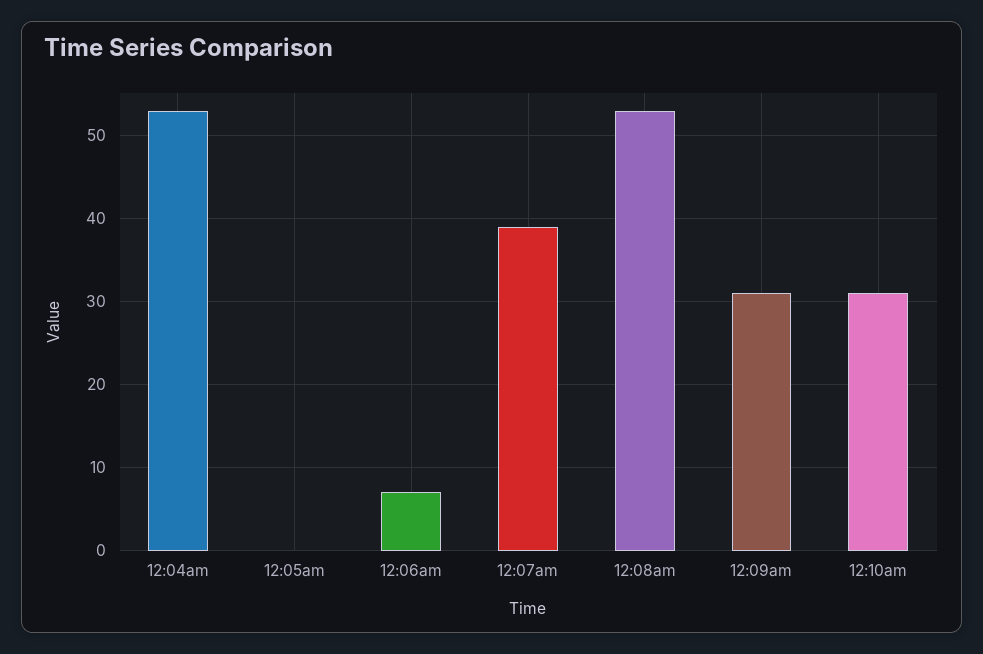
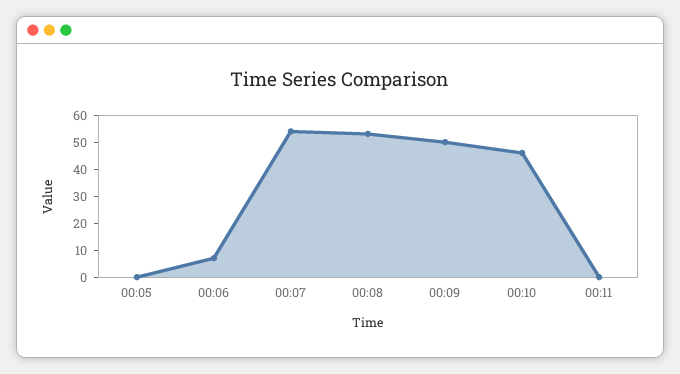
12:04am: 53 -> none
12:07am: 39 -> 55
12:09am: 31 -> 50
12:10am: 31 -> 45
00:11: none -> 0

